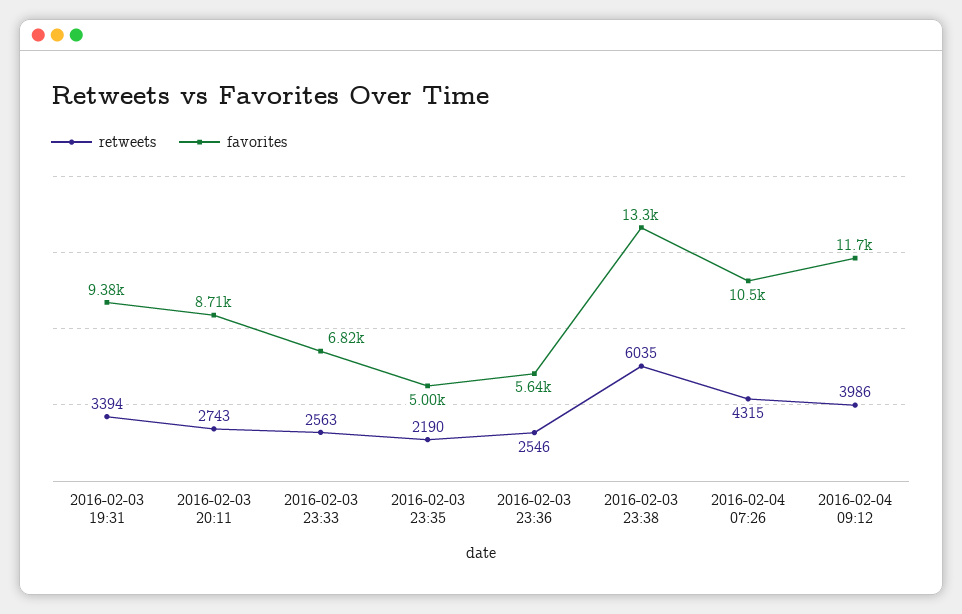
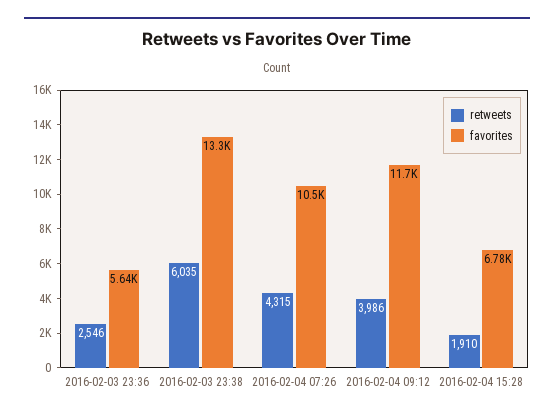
retweets, 2016-02-03 19:31: 3394 -> none
favorites, 2016-02-03 19:31: 9380 -> none
retweets, 2016-02-03 20:11: 2743 -> none
favorites, 2016-02-03 20:11: 8710 -> none
retweets, 2016-02-03 23:33: 2563 -> none
favorites, 2016-02-03 23:33: 6820 -> none
retweets, 2016-02-03 23:35: 2190 -> none
favorites, 2016-02-03 23:35: 5000 -> none
retweets, 2016-02-04 15:28: none -> 1910
favorites, 2016-02-04 15:28: none -> 6780

